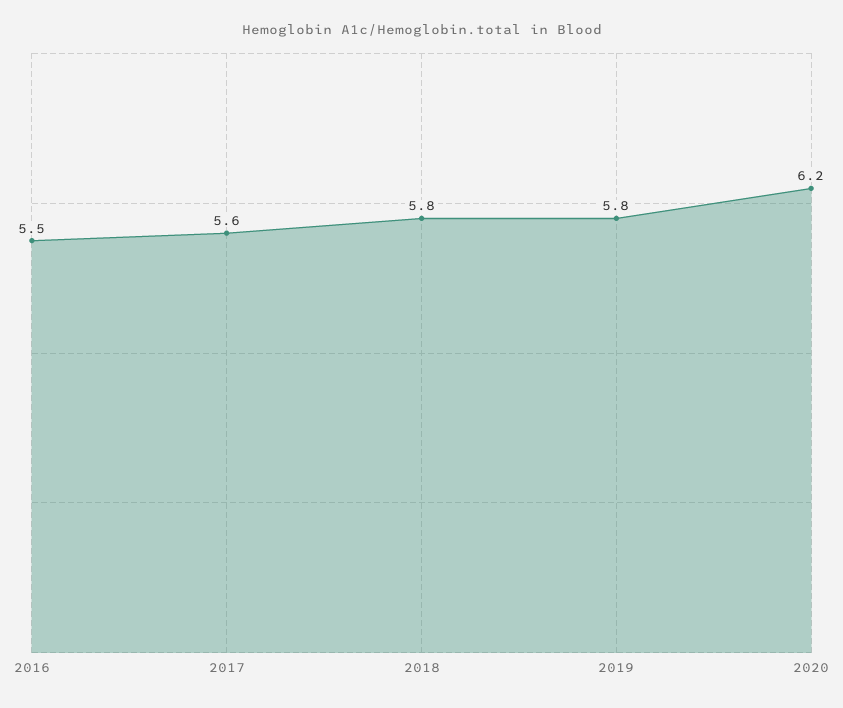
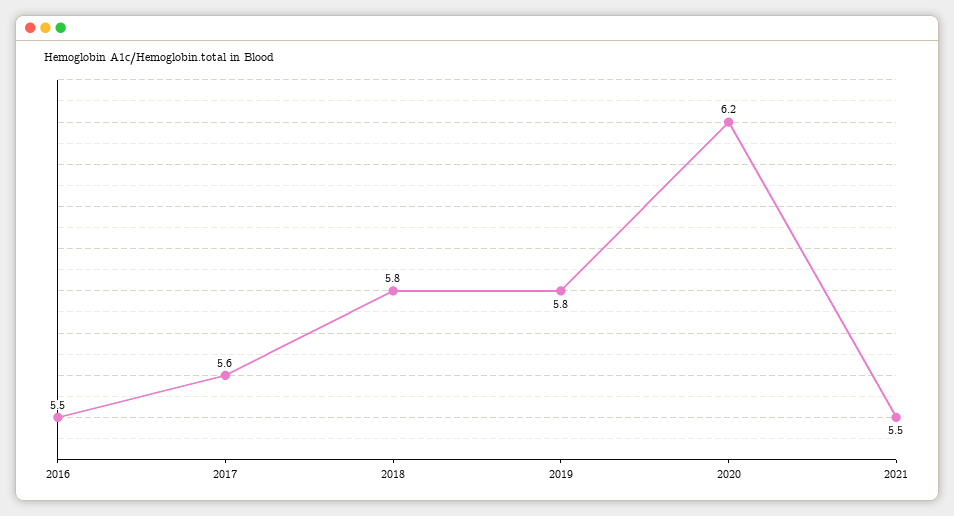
2021: none -> 5.5

